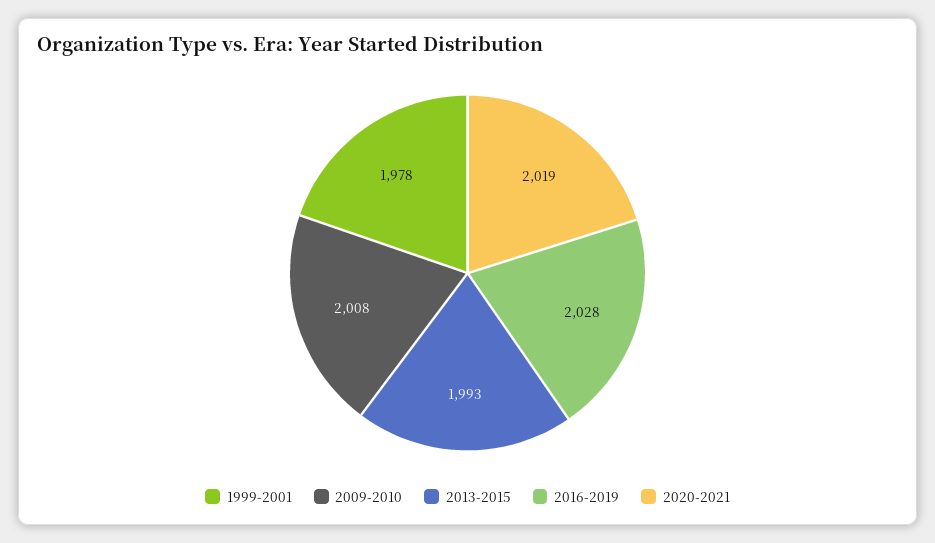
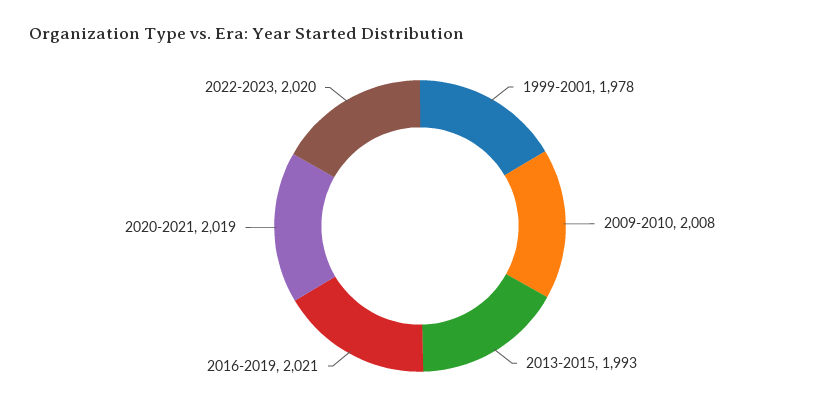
2016-2019: 2028 -> 2021
2022-2023: none -> 2020

